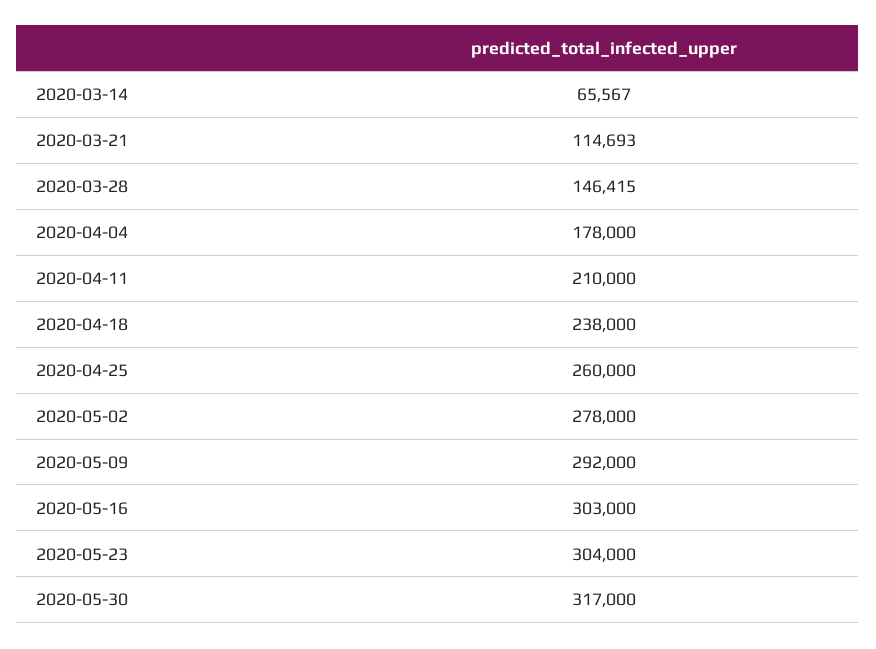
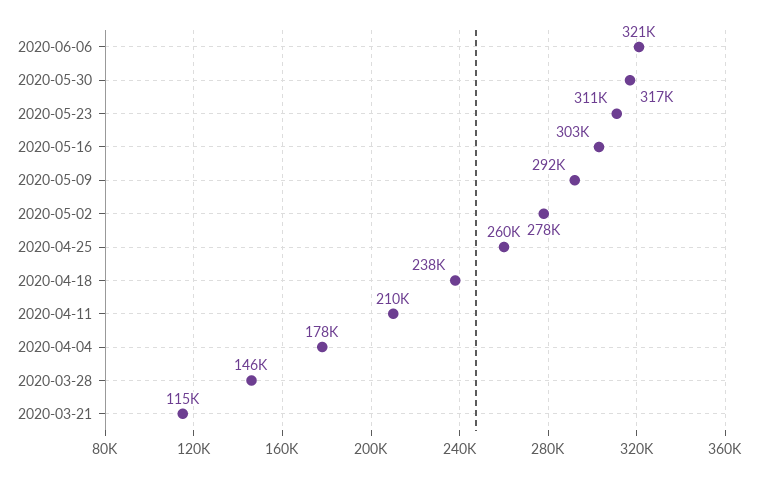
2020-03-14: 65567 -> none
2020-05-23: 304000 -> 311000
2020-06-06: none -> 321000

